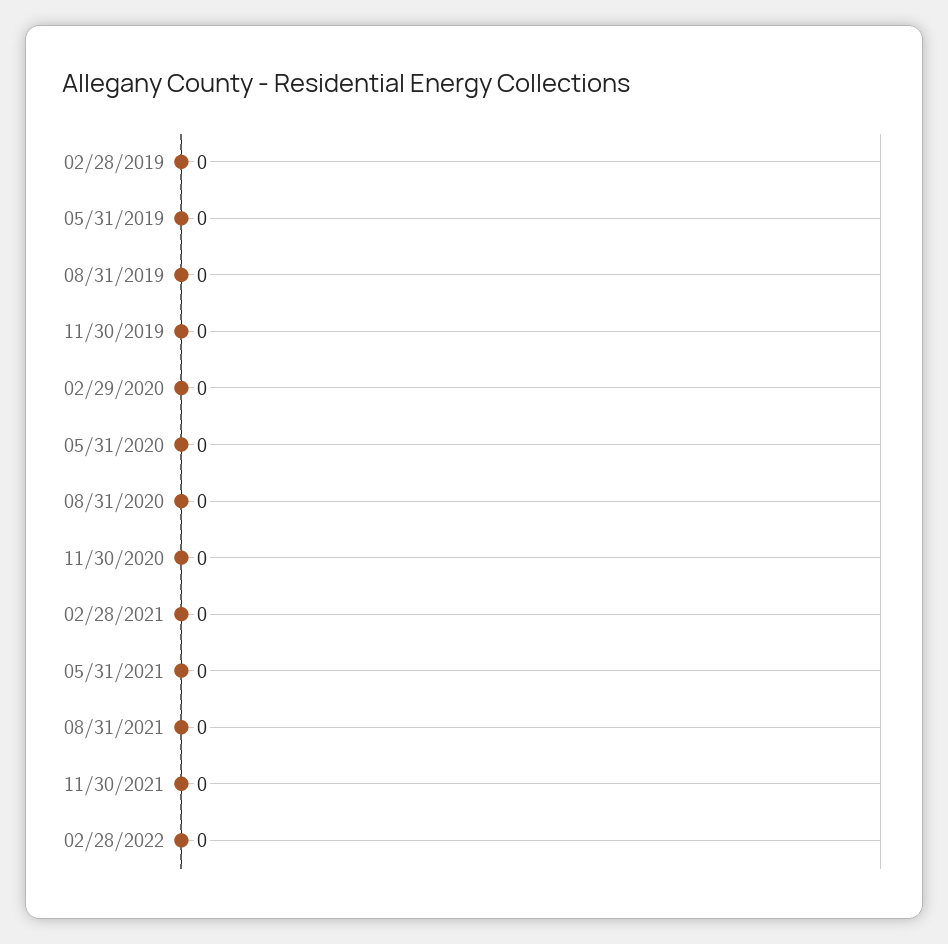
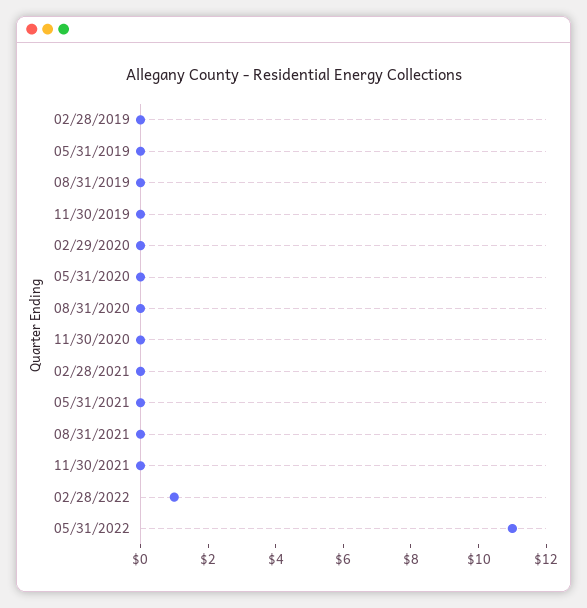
02/28/2022: 0 -> 1
05/31/2022: none -> 11

